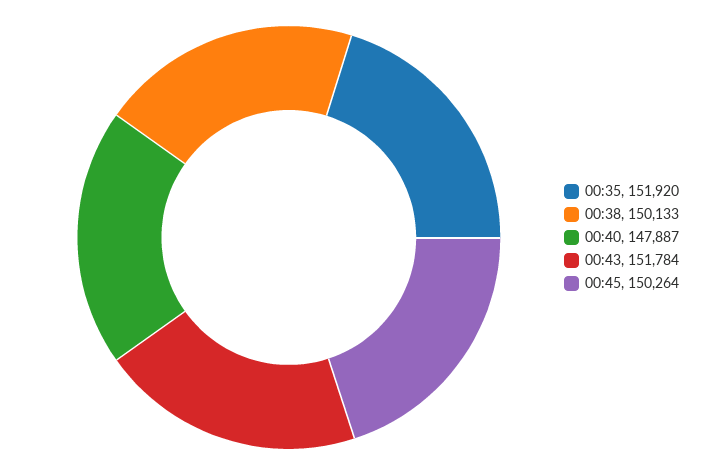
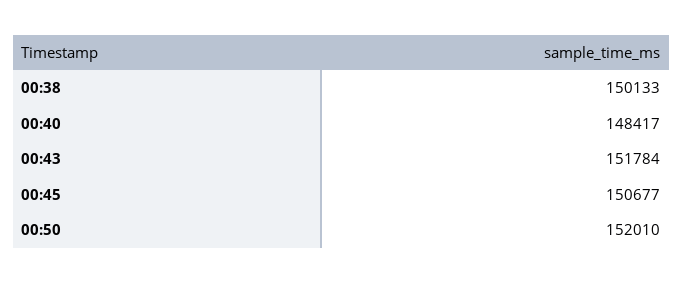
00:35: 151920 -> none
00:40: 147887 -> 148417
00:45: 150264 -> 150677
00:50: none -> 152010

